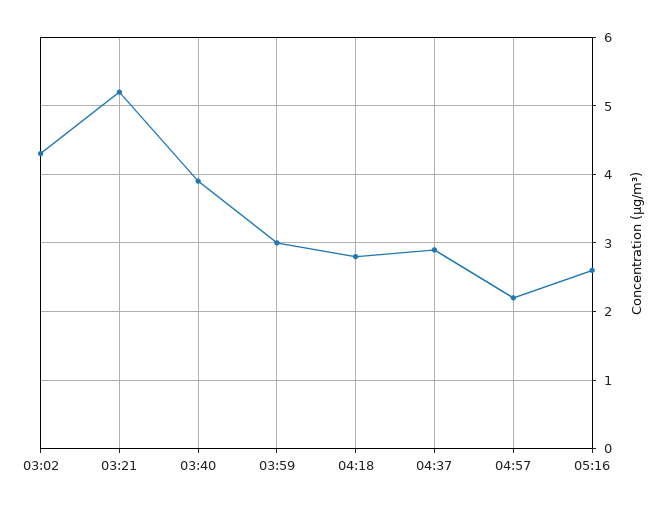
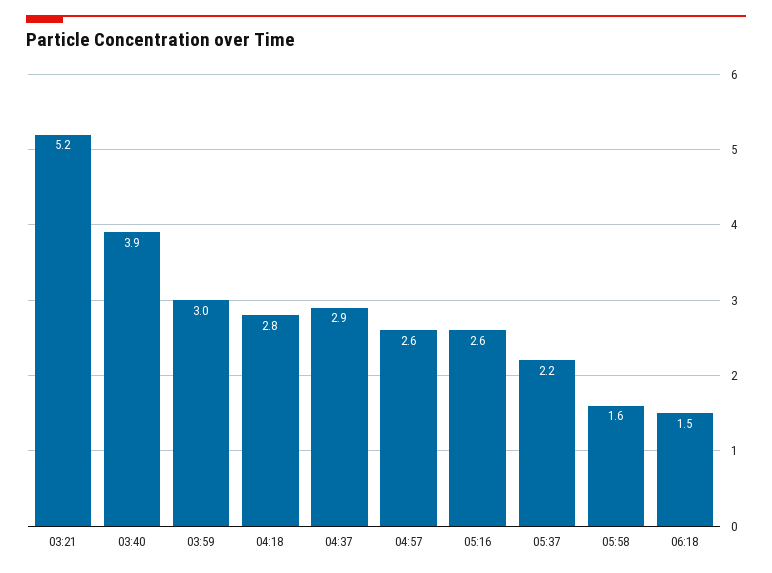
03:02: 4.3 -> none
04:57: 2.2 -> 2.6
05:37: none -> 2.2
05:58: none -> 1.6
06:18: none -> 1.5

